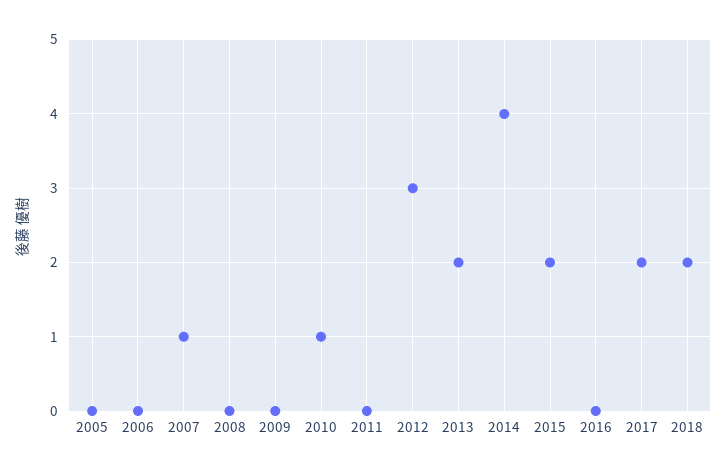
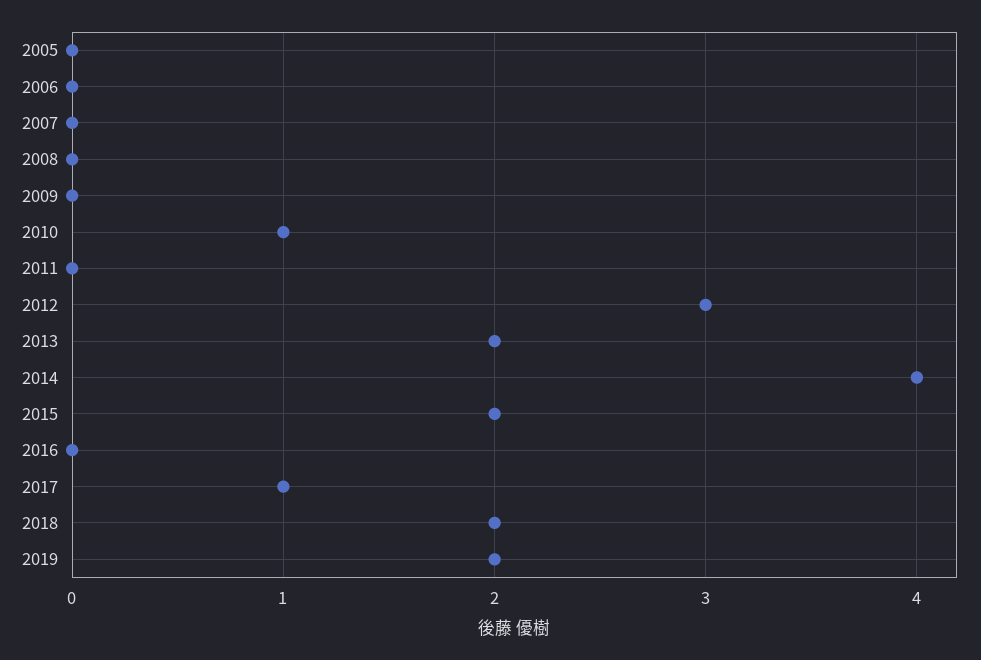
2007: 1 -> 0
2017: 2 -> 1
2019: none -> 2

